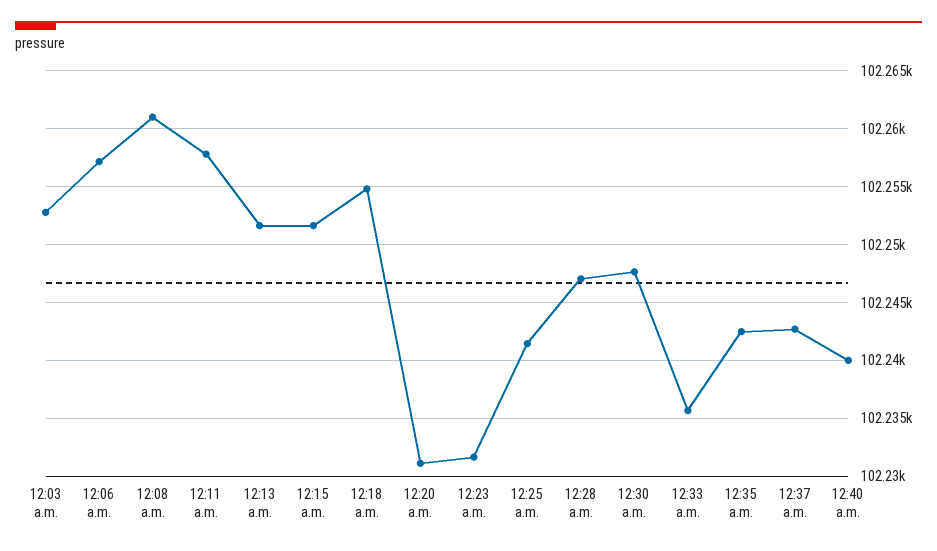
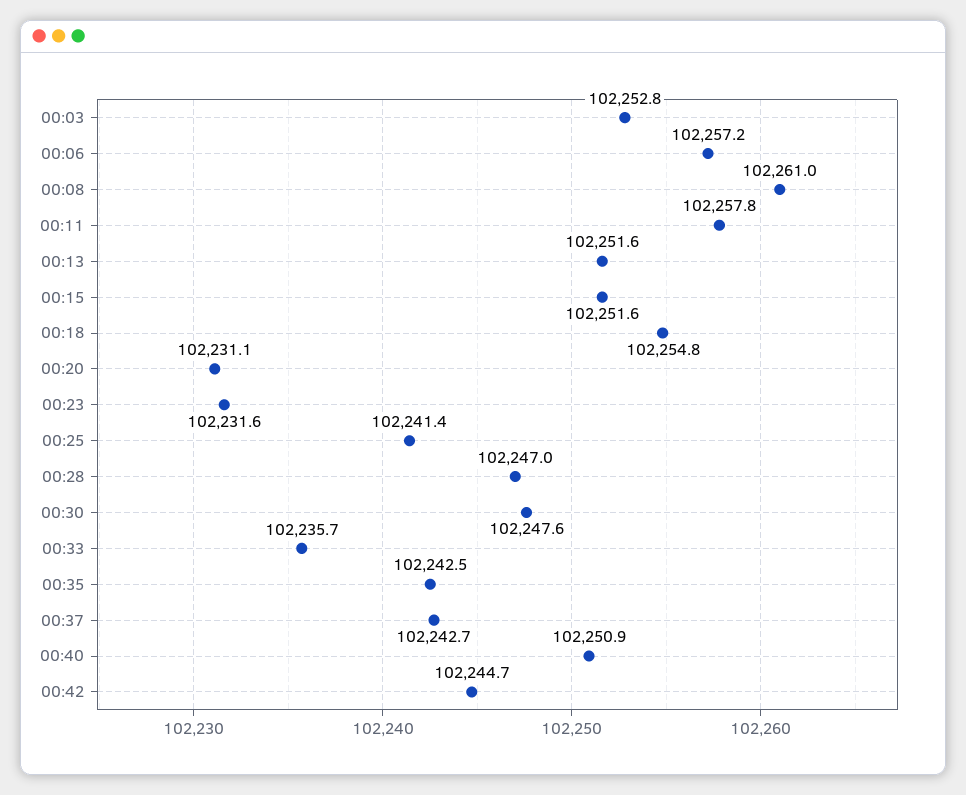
12:40 a.m.: 102240 -> 102250.9
00:42: none -> 102244.7

